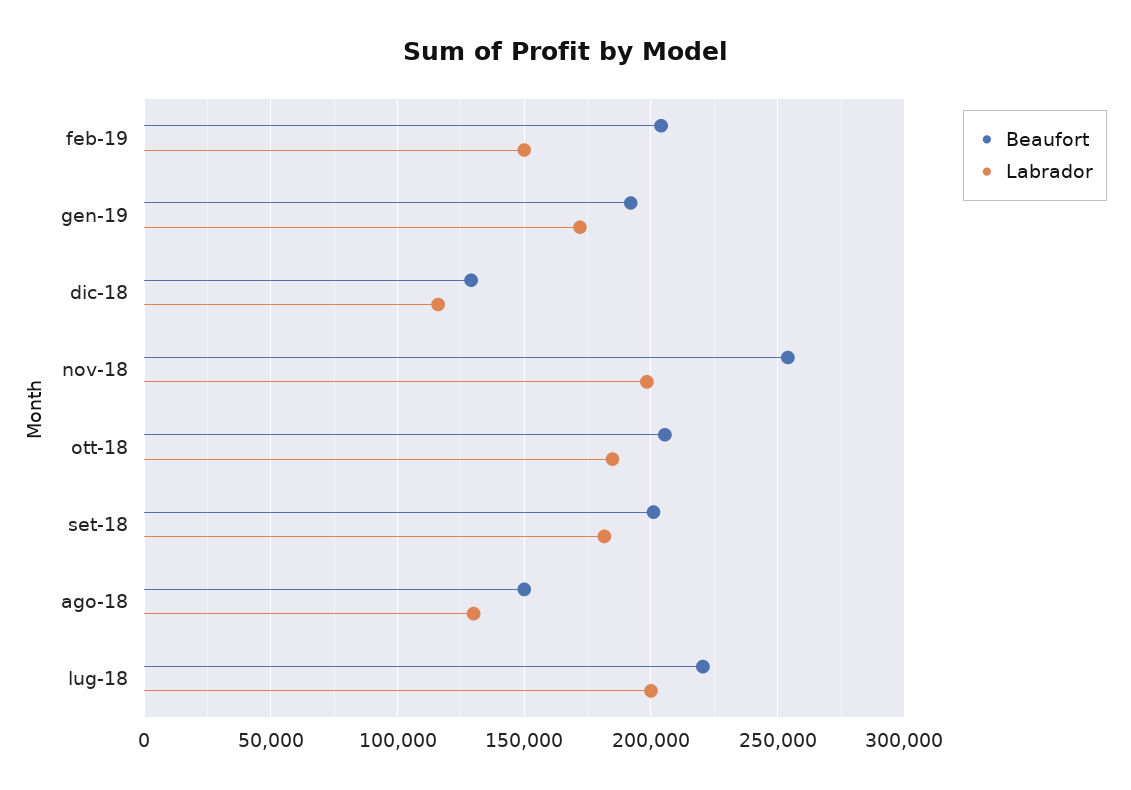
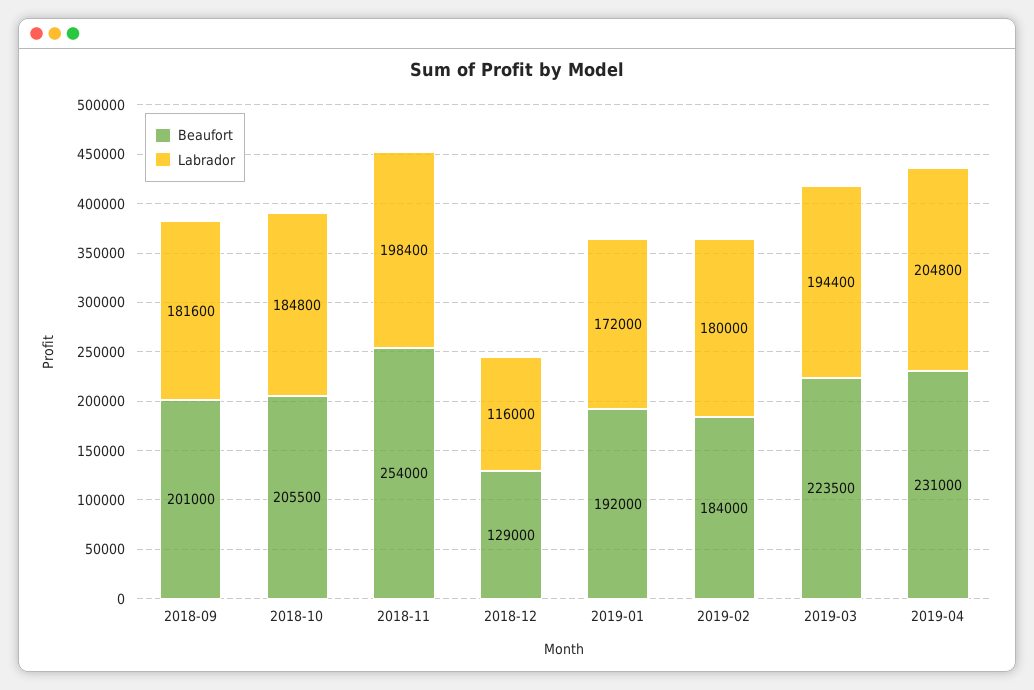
Beaufort, feb-19: 205000 -> 184000
Labrador, feb-19: 150000 -> 180000
Beaufort, ago-18: 150000 -> none
Labrador, ago-18: 130000 -> none
Beaufort, lug-18: 220000 -> none
Labrador, lug-18: 200000 -> none
Beaufort, 2019-03: none -> 223500
Labrador, 2019-03: none -> 194400
Beaufort, 2019-04: none -> 231000
Labrador, 2019-04: none -> 204800

